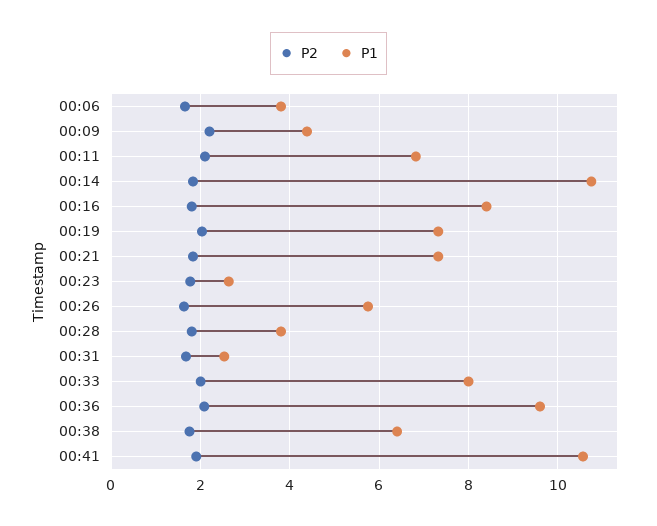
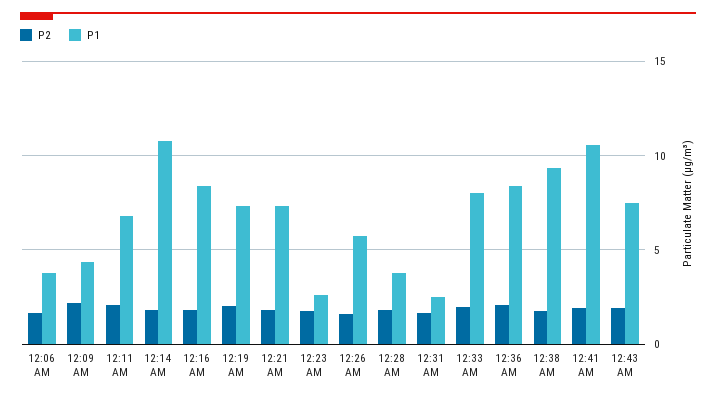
P1, 00:36: 9.6 -> 8.5
P1, 00:38: 6.4 -> 9.5
P2, 12:43 AM: none -> 2
P1, 12:43 AM: none -> 7.5

